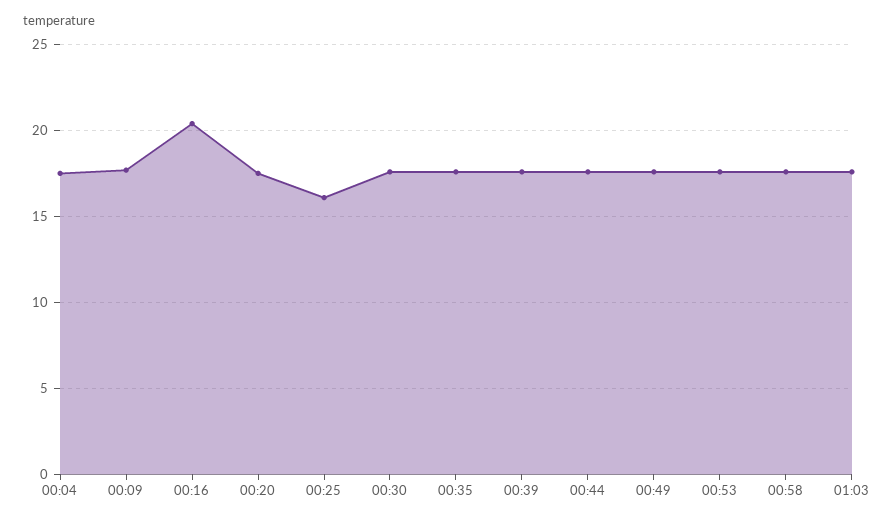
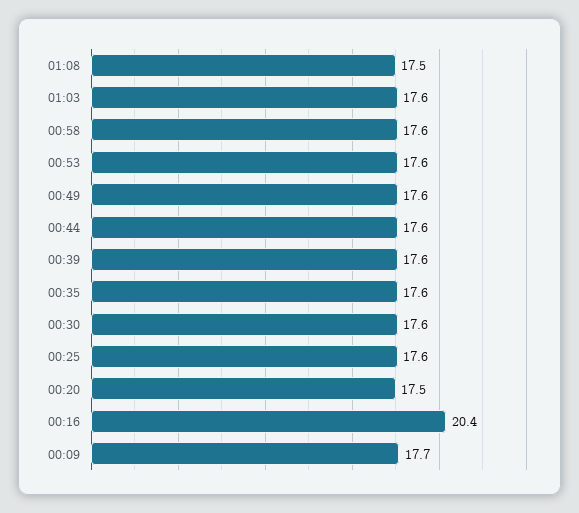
00:04: 17.5 -> none
00:25: 16 -> 17.6
01:08: none -> 17.5

